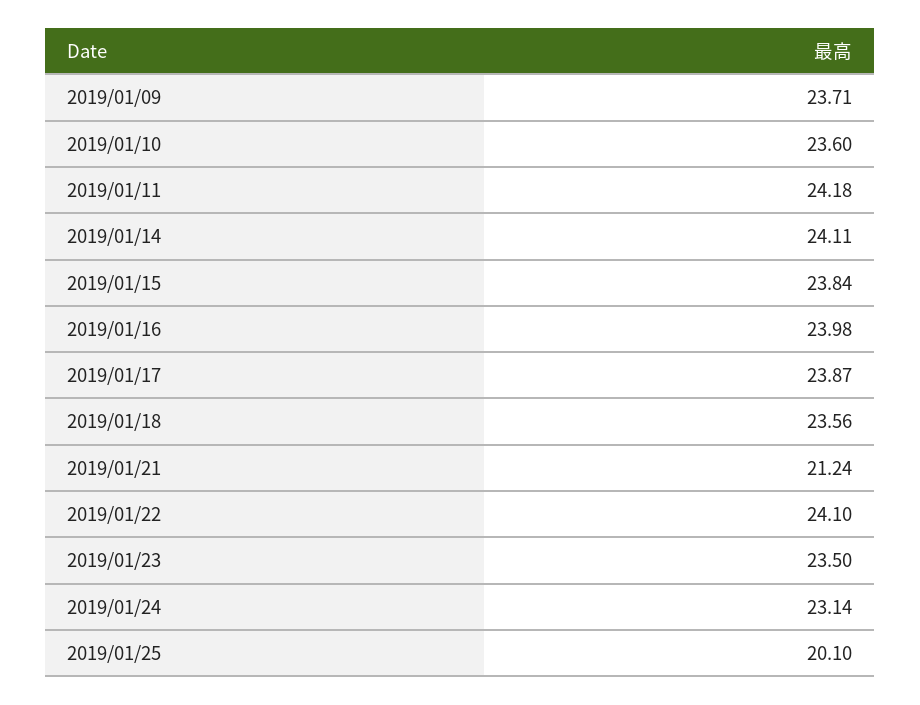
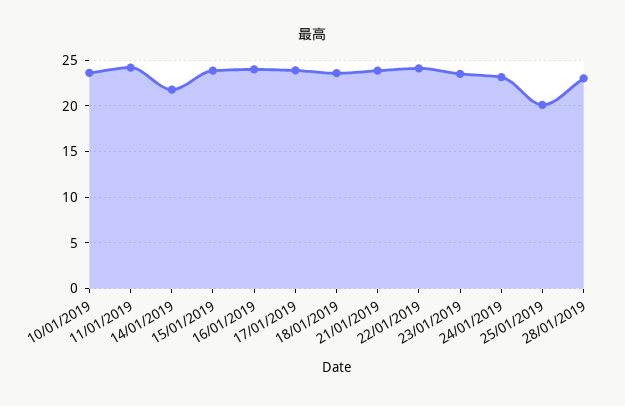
2019/01/09: 23.71 -> none
2019/01/14: 24.11 -> 22
2019/01/21: 21.24 -> 24
28/01/2019: none -> 23

